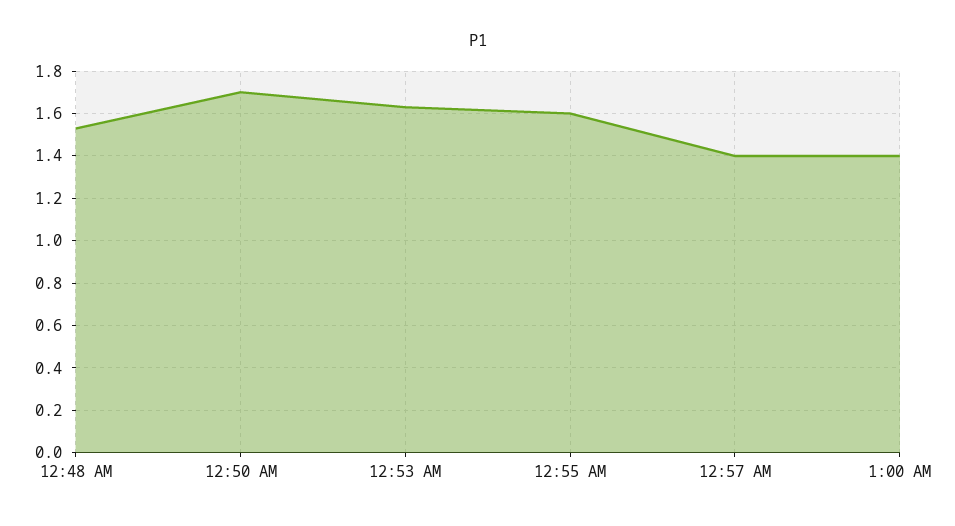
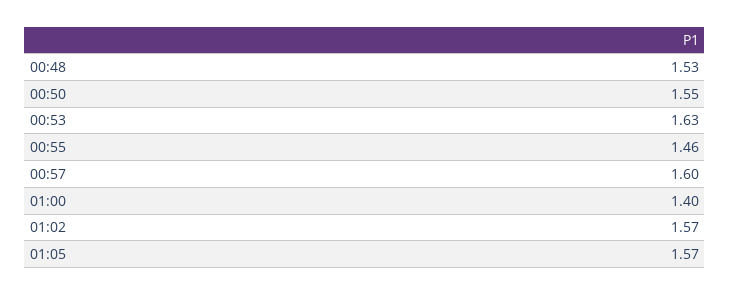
12:50 AM: 1.7 -> 1.55
12:55 AM: 1.6 -> 1.46
12:57 AM: 1.4 -> 1.6
01:02: none -> 1.57
01:05: none -> 1.57

